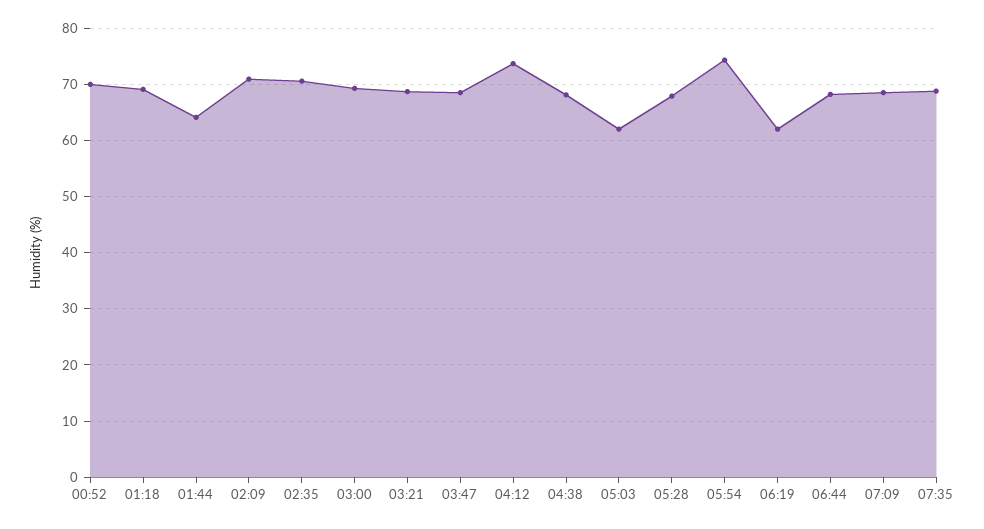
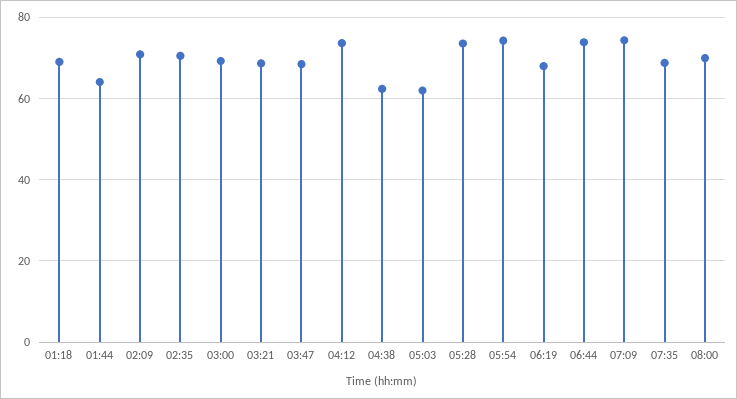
00:52: 70 -> none
04:38: 68 -> 62
05:28: 68 -> 74
06:19: 62 -> 68
06:44: 68 -> 74
07:09: 68 -> 74
08:00: none -> 70

